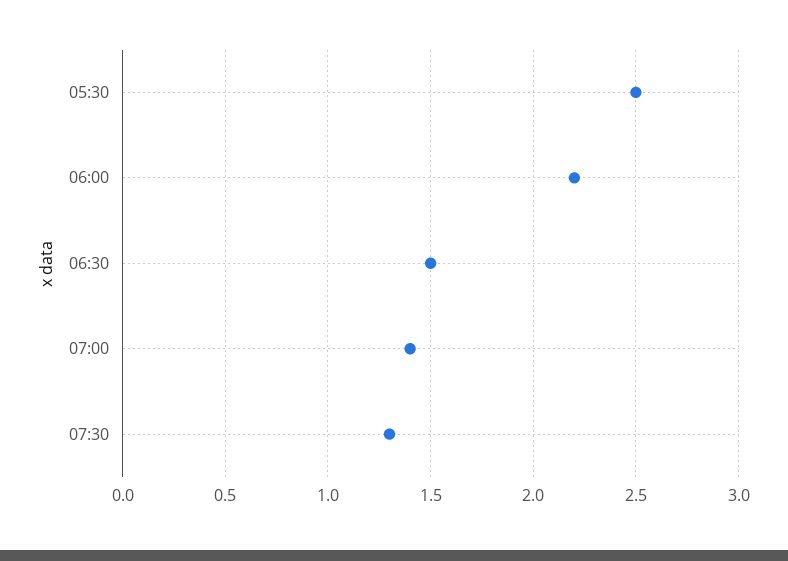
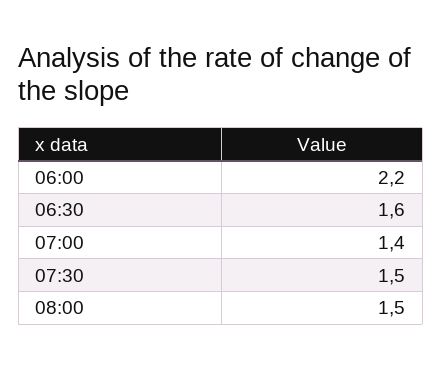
05:30: 2.5 -> none
06:30: 1.5 -> 1.6
07:30: 1.3 -> 1.5
08:00: none -> 1.5

